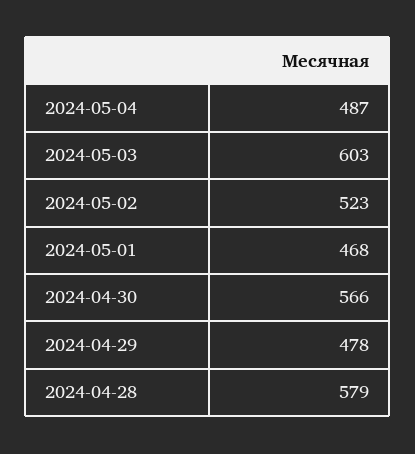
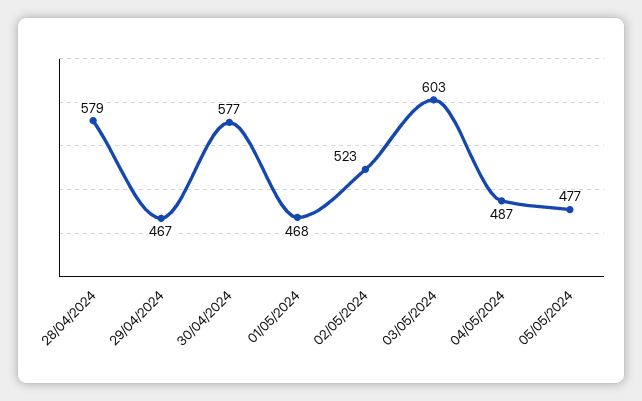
2024-04-30: 566 -> 577
2024-04-29: 478 -> 467
05/05/2024: none -> 477

